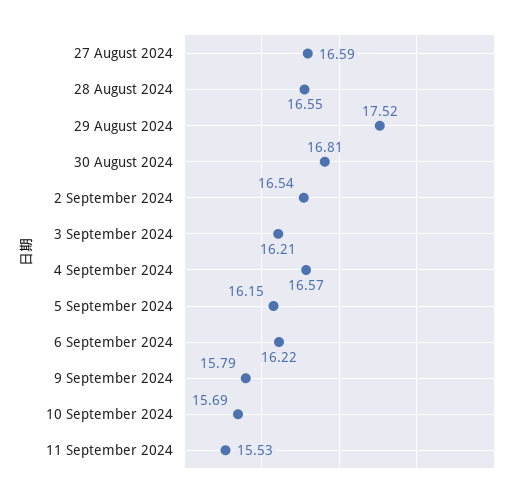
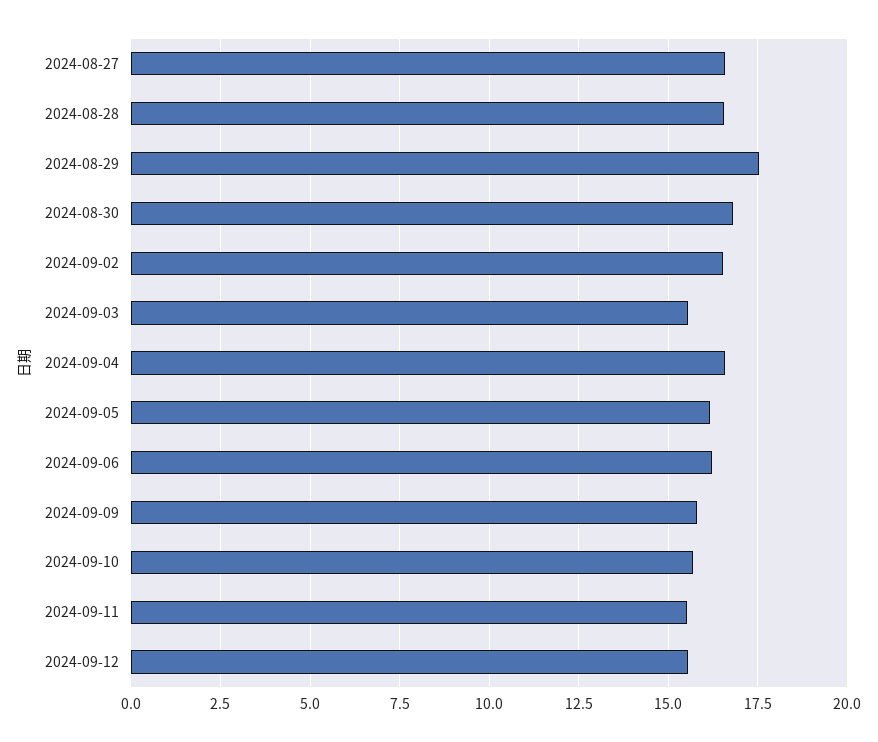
3 September 2024: 16.21 -> 15.5
2024-09-12: none -> 15.5

